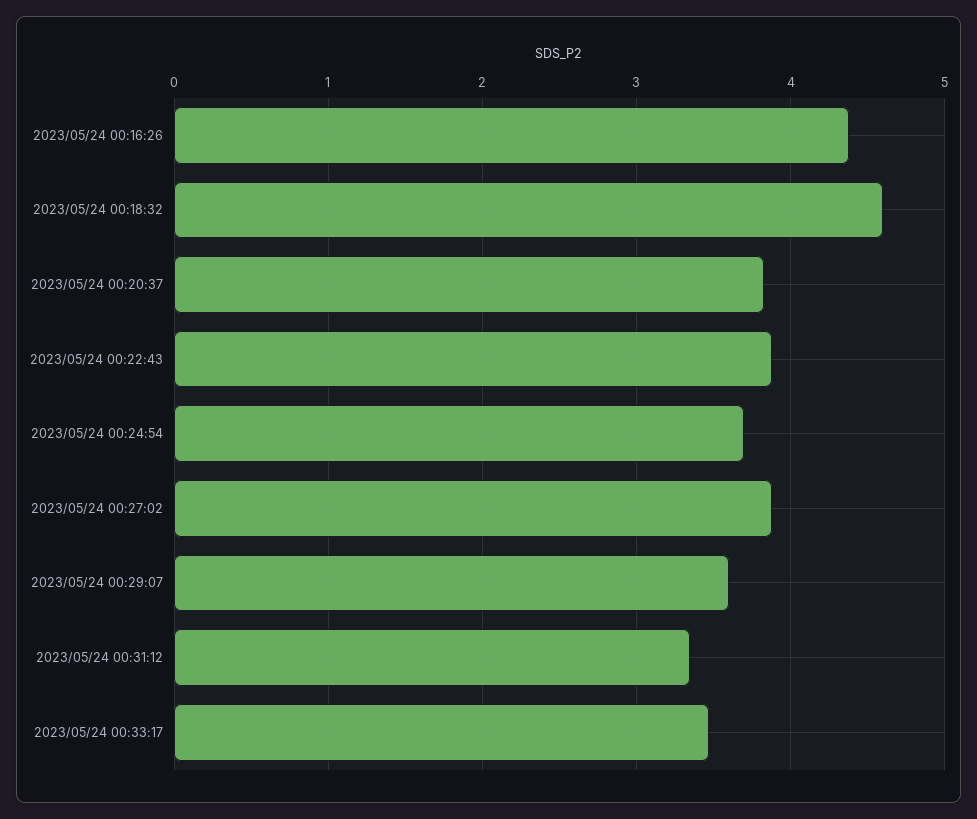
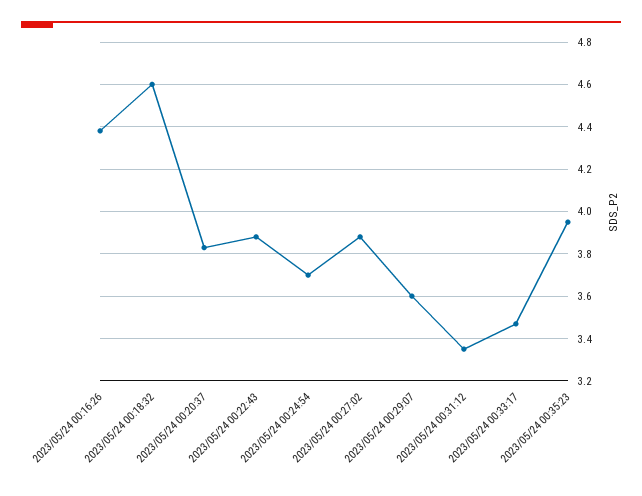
2023/05/24 00:35:23: none -> 3.95

